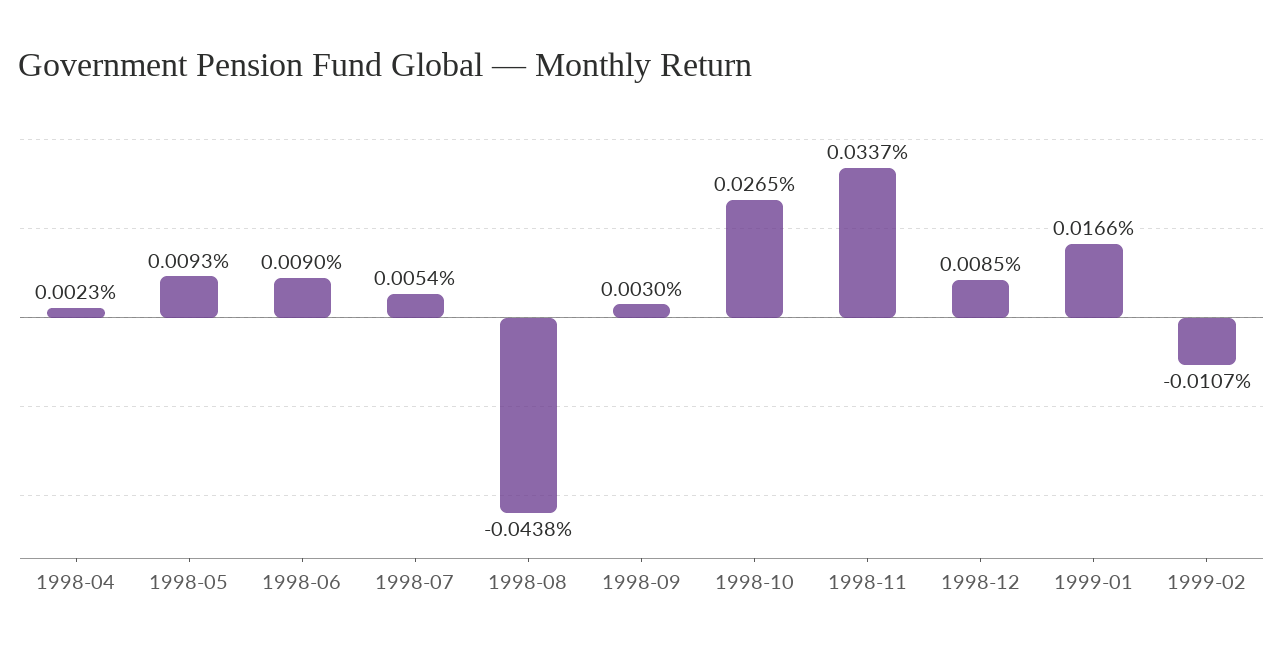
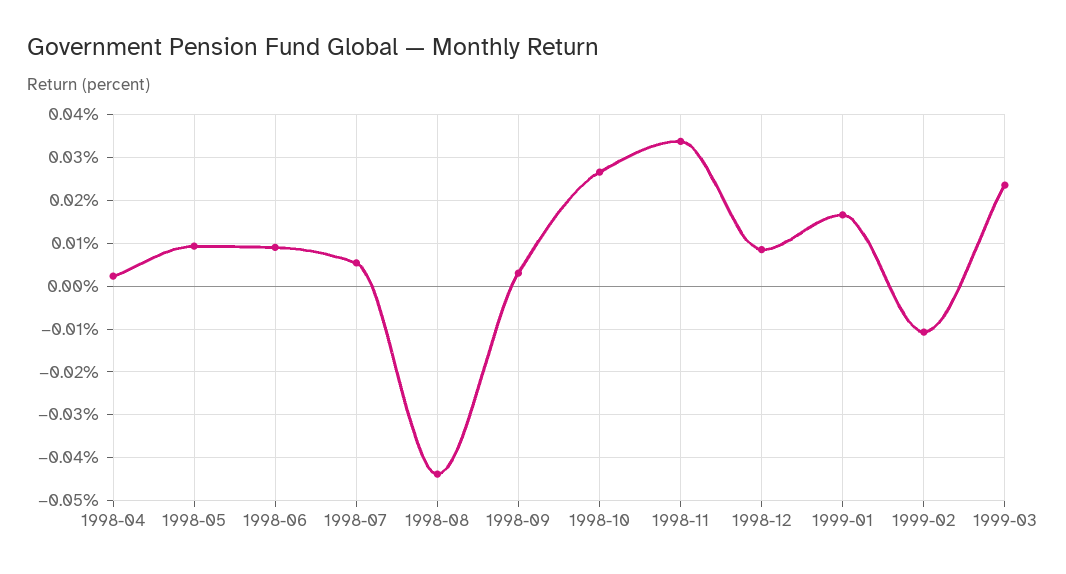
1999-03: none -> 0.024

